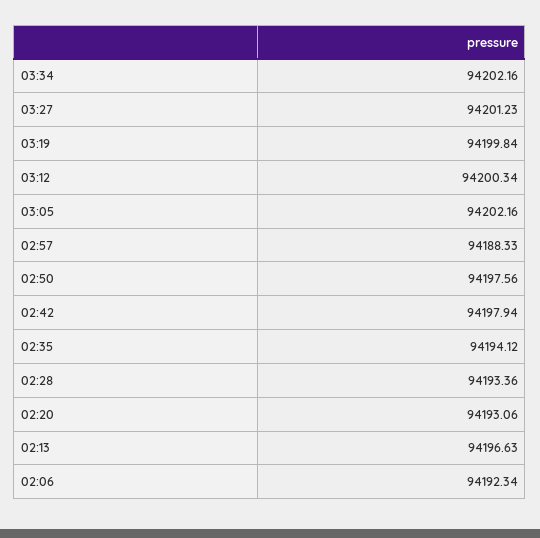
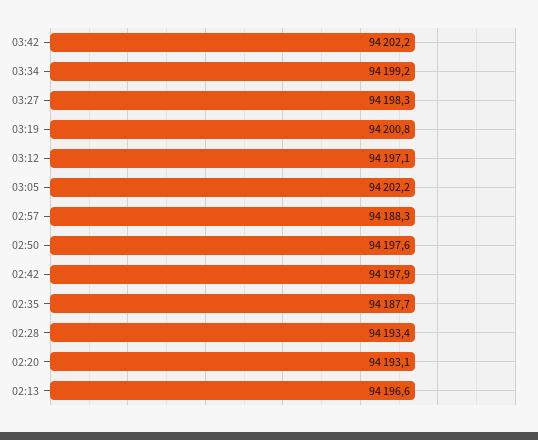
03:34: 94202.16 -> 94199.2
03:27: 94201.23 -> 94198.3
03:19: 94199.84 -> 94200.8
03:12: 94200.34 -> 94197.1
02:35: 94194.12 -> 94187.7
02:06: 94192.34 -> none
03:42: none -> 94202.2

